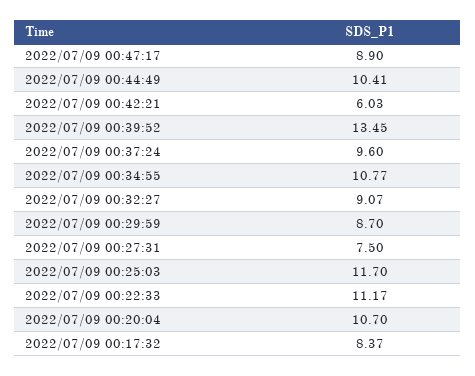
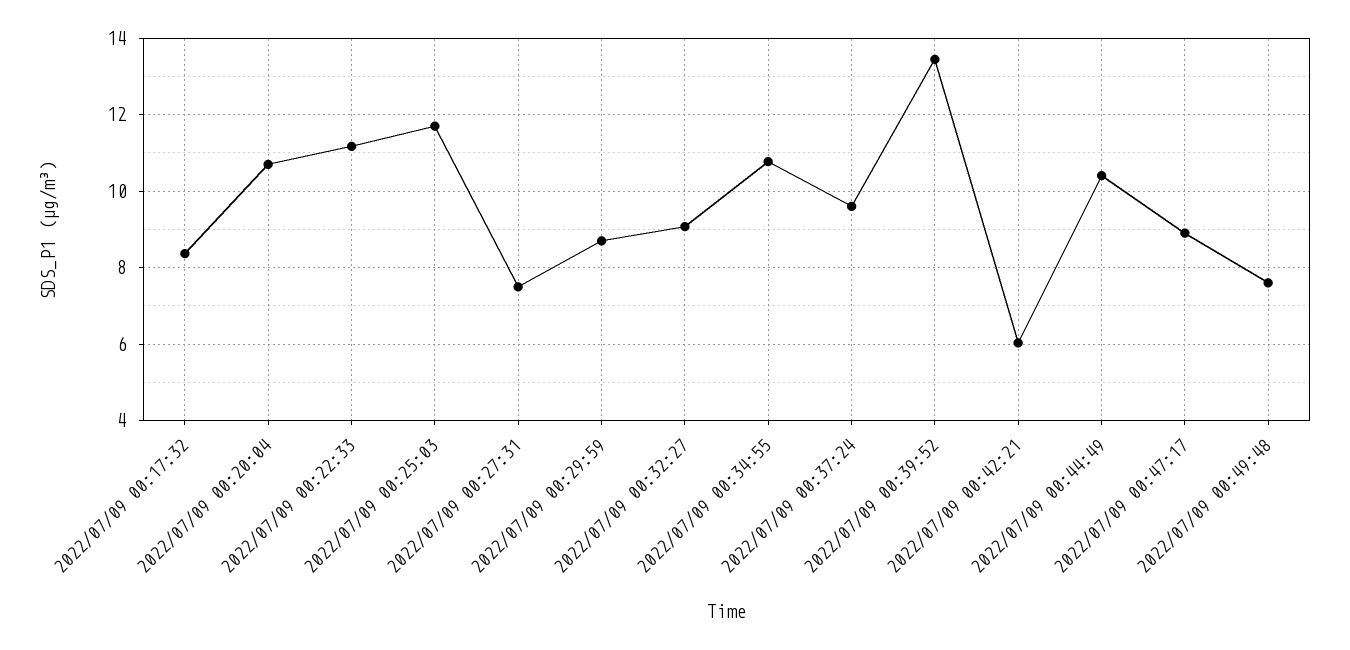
2022/07/09 00:49:48: none -> 7.6

